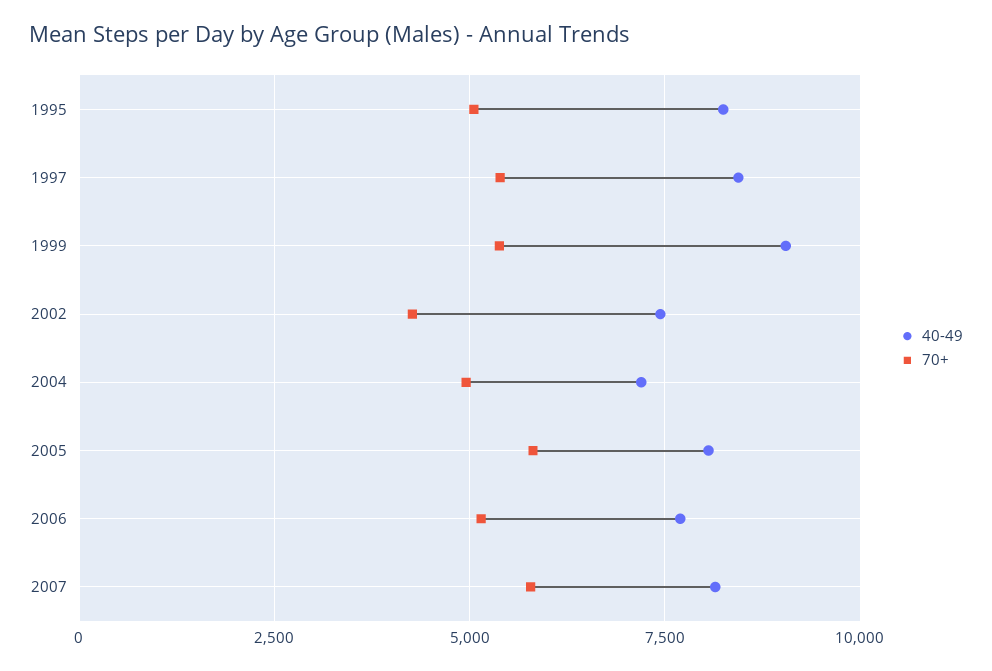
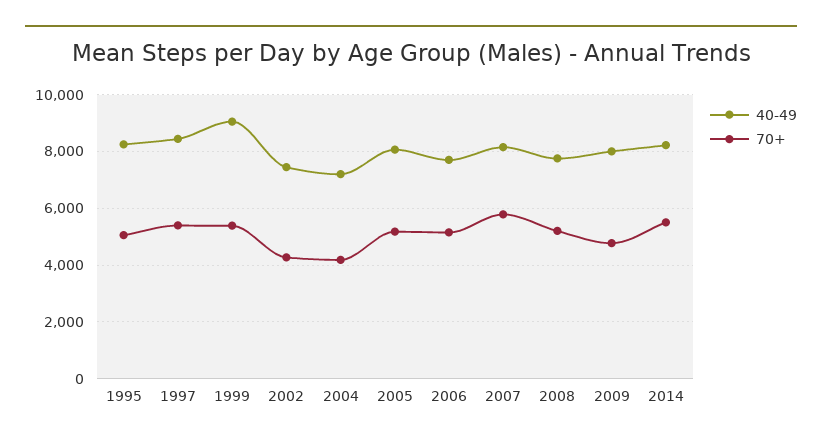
70+, 2004: 5000 -> 4250
70+, 2005: 5750 -> 5250
40-49, 2008: none -> 7750
70+, 2008: none -> 5250
40-49, 2009: none -> 8000
70+, 2009: none -> 4750
40-49, 2014: none -> 8250
70+, 2014: none -> 5500

